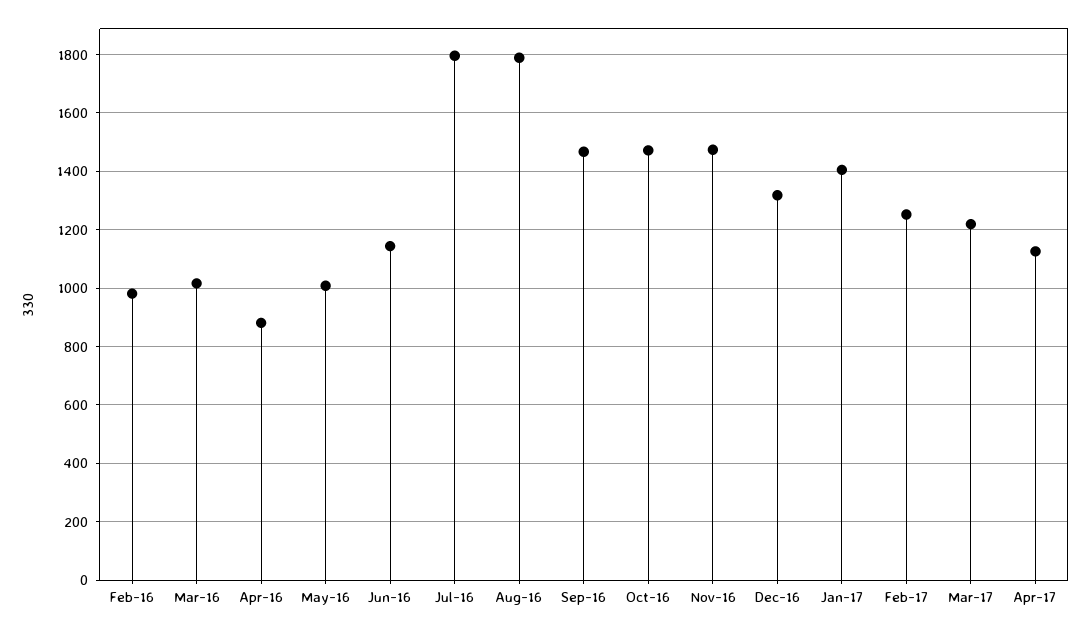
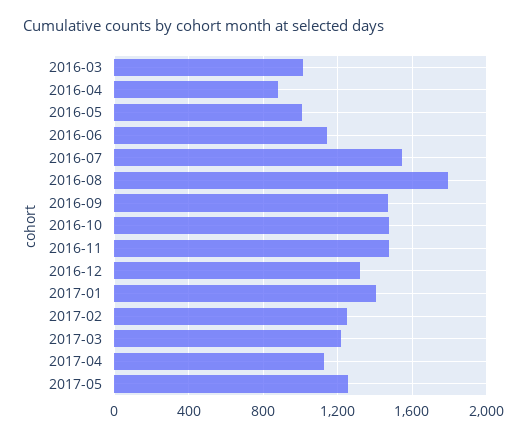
Feb-16: 975 -> none
Jul-16: 1800 -> 1550
2017-05: none -> 1250

